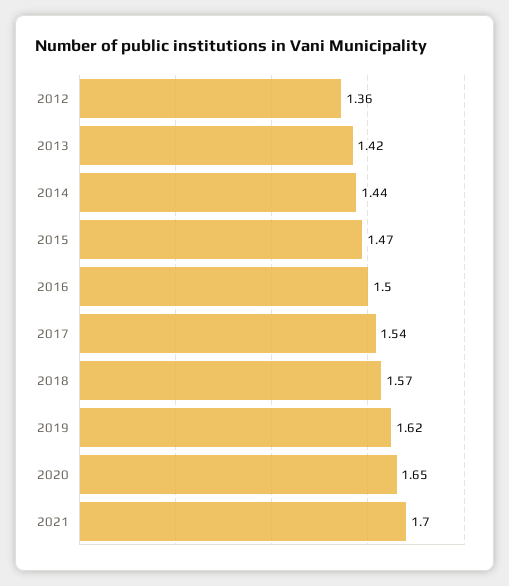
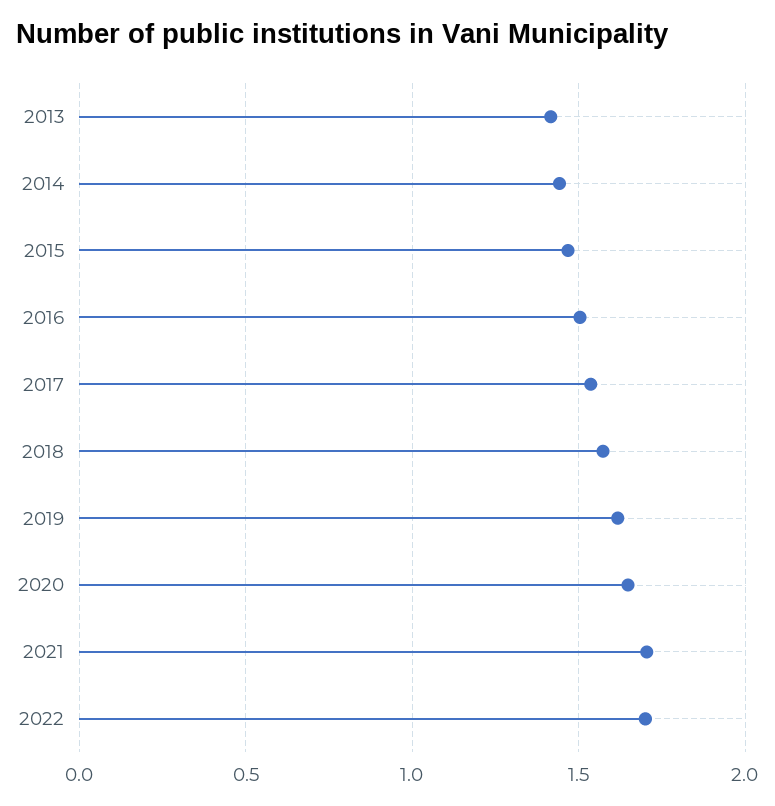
2012: 1.36 -> none
2022: none -> 1.7

